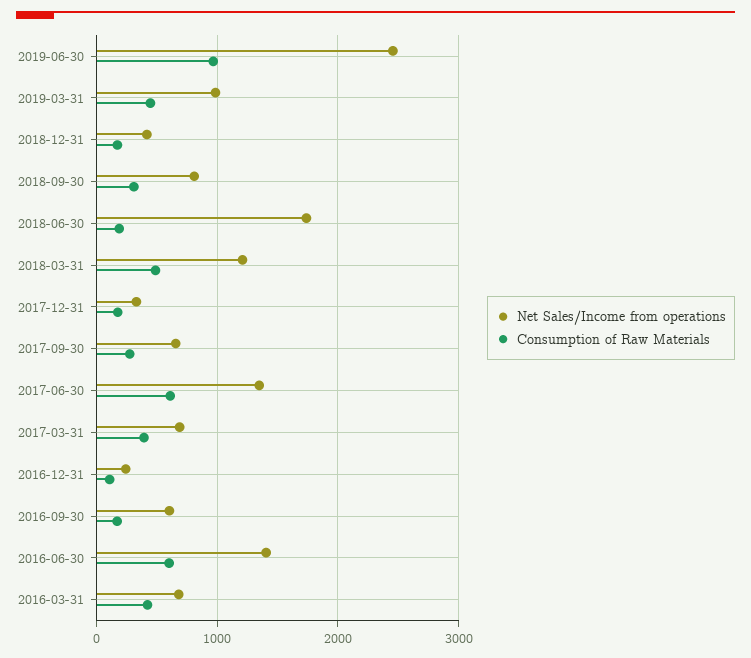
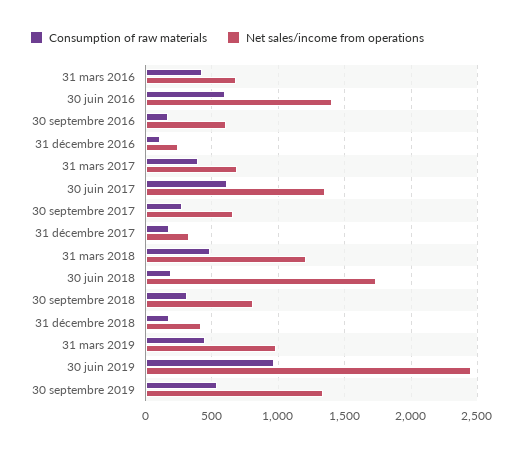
Consumption of Raw Materials, 30 septembre 2019: none -> 550
Net Sales/Income from operations, 30 septembre 2019: none -> 1350

